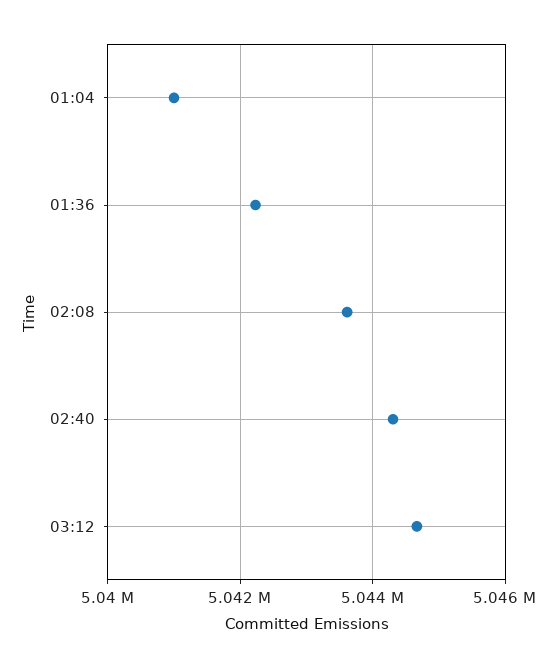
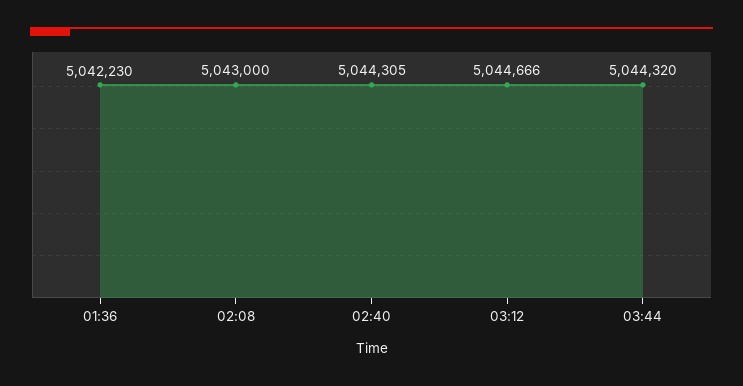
01:04: 5041000 -> none
02:08: 5043600 -> 5043000
03:44: none -> 5044320

